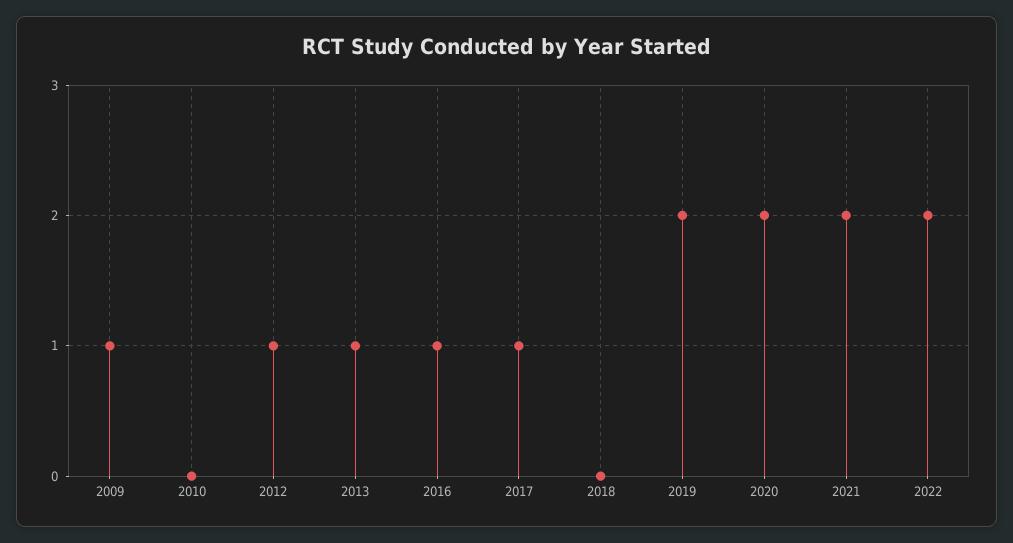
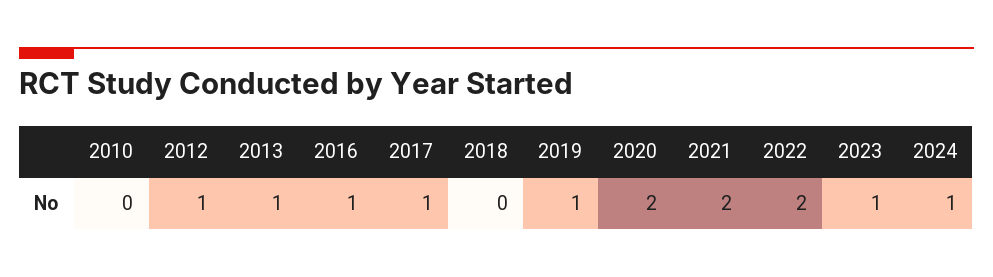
2009: 1 -> none
2019: 2 -> 1
2023: none -> 1
2024: none -> 1

